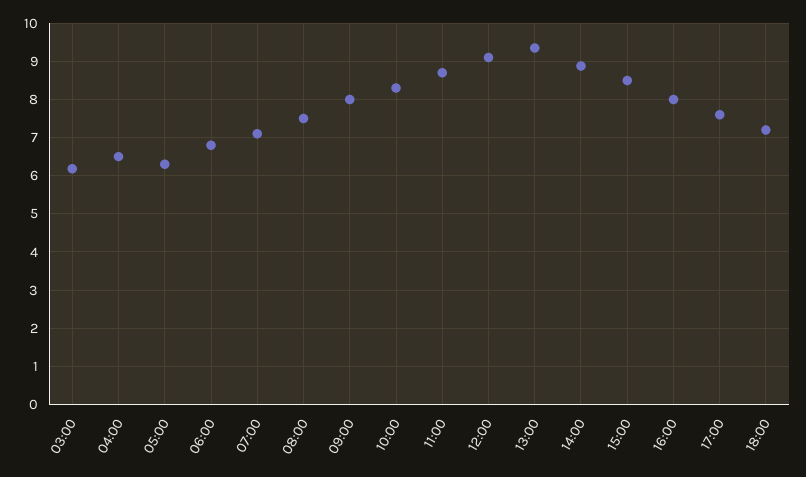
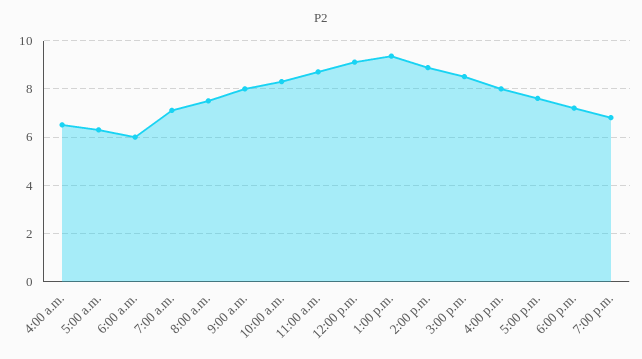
03:00: 6.2 -> none
06:00: 6.8 -> 6
7:00 p.m.: none -> 6.75

